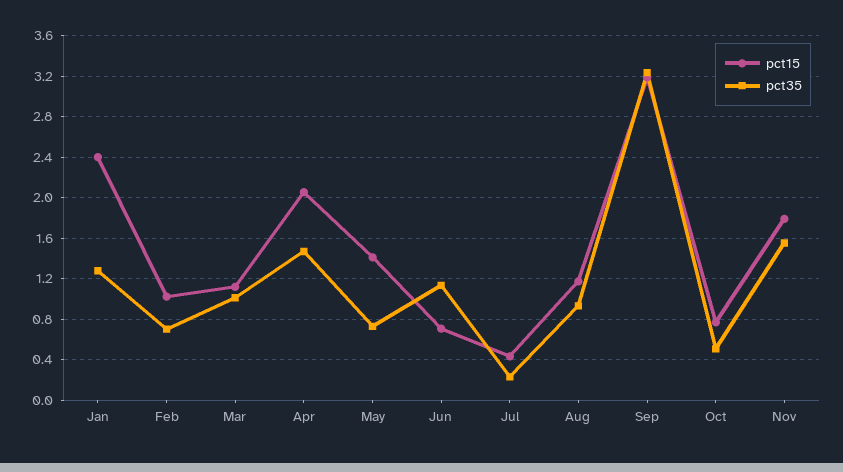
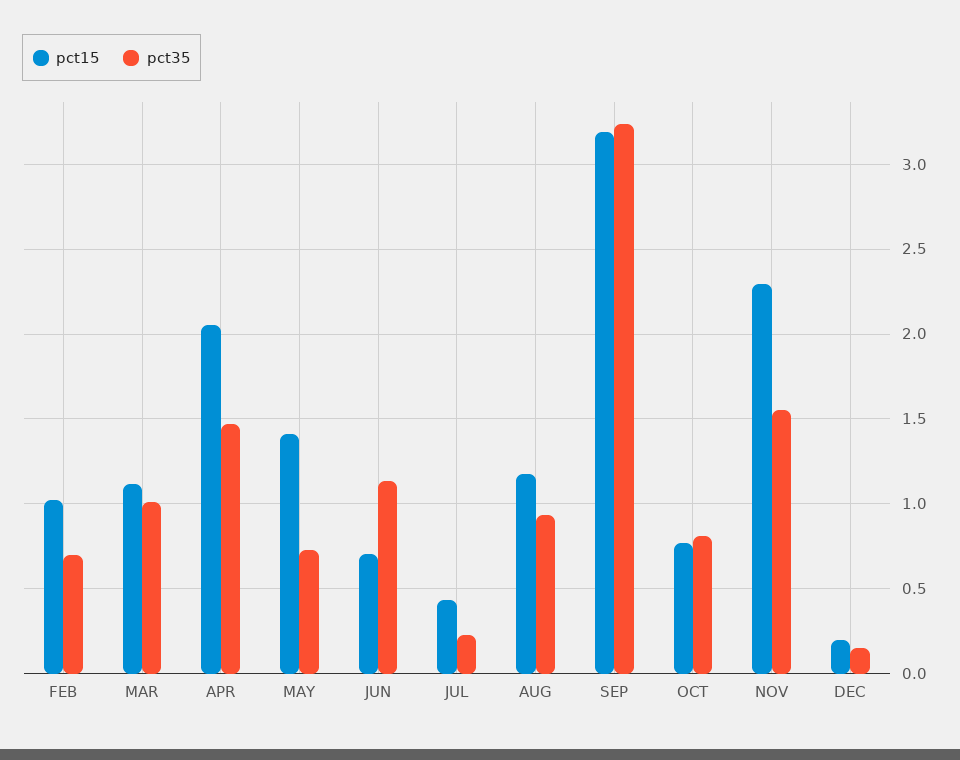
pct15, Jan: 2.4 -> none
pct35, Jan: 1.3 -> none
pct35, Oct: 0.5 -> 0.8
pct15, Nov: 1.8 -> 2.3
pct15, DEC: none -> 0.2
pct35, DEC: none -> 0.15

